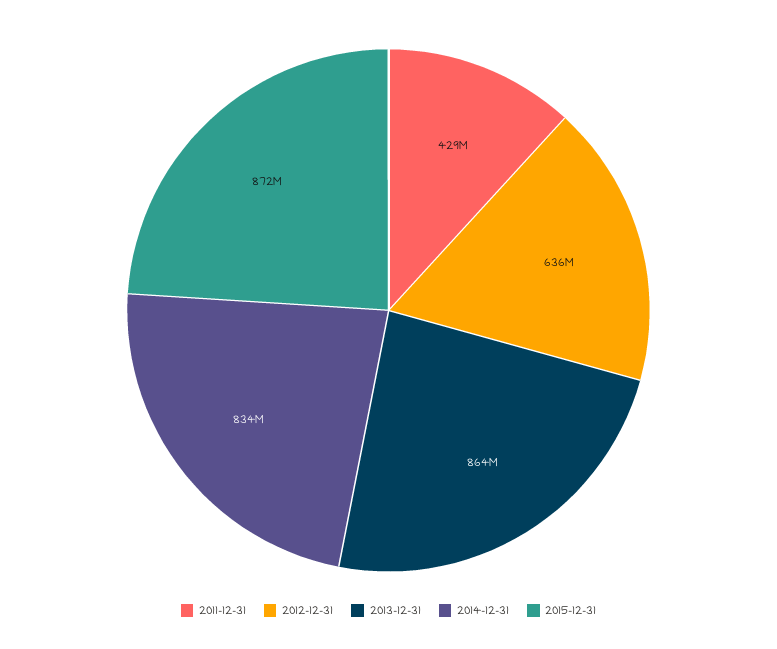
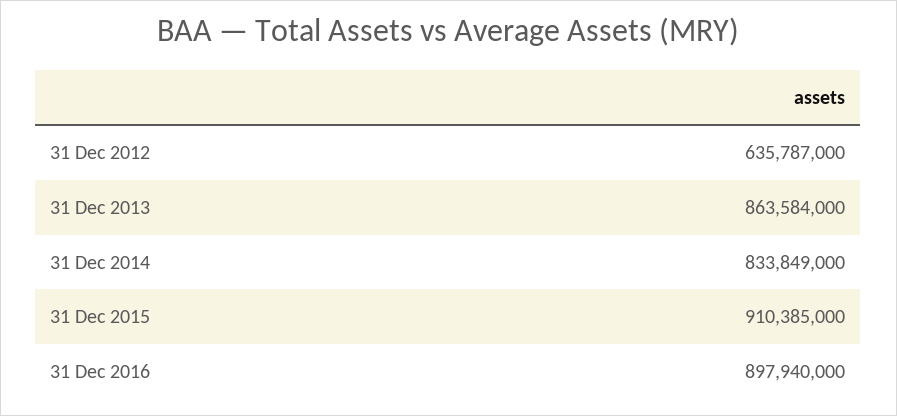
2011-12-31: 429000000 -> none
2015-12-31: 872000000 -> 910385000
31 Dec 2016: none -> 897940000

